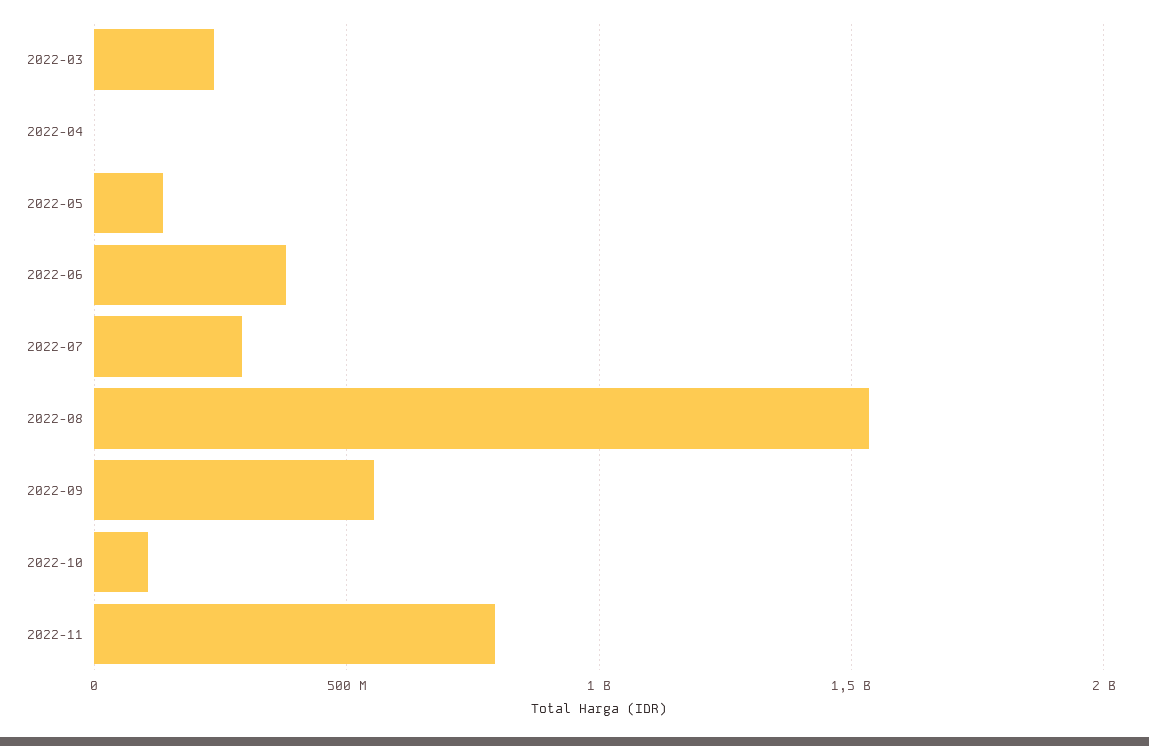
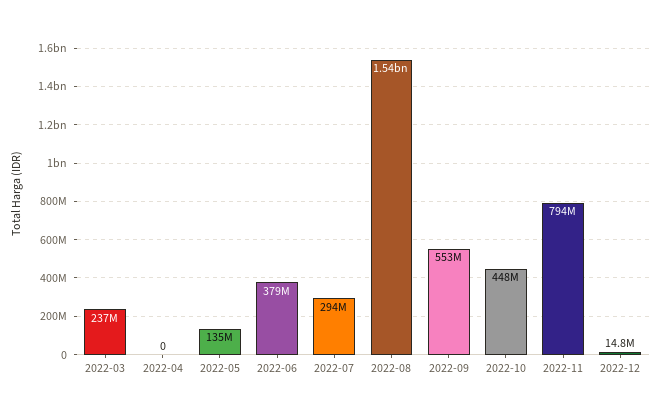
2022-10: 100000000 -> 448000000
2022-12: none -> 14800000

